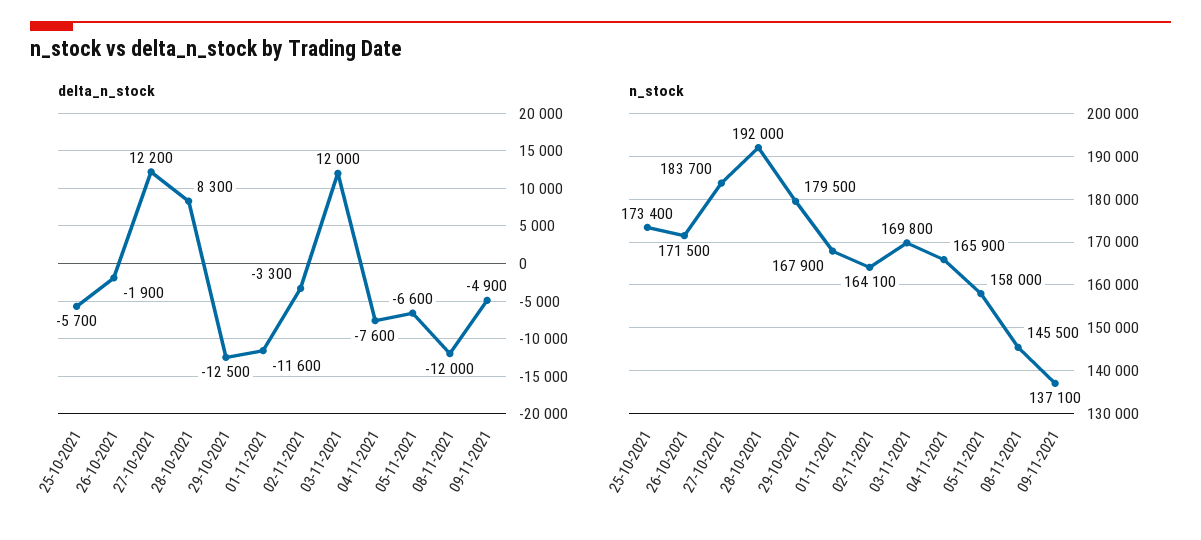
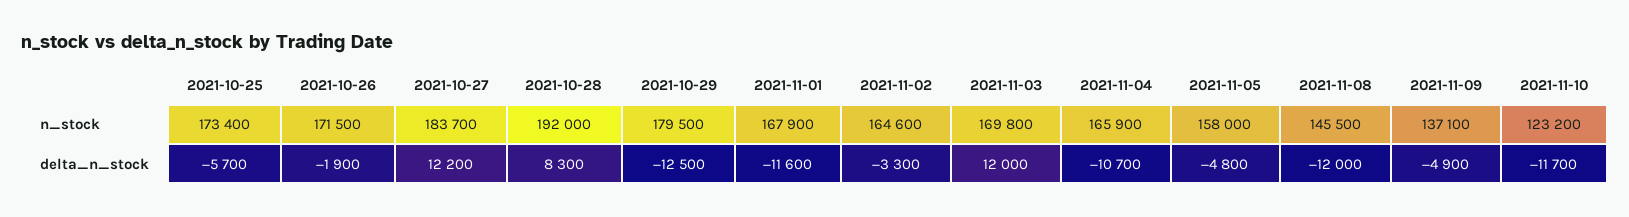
delta_n_stock, 04-11-2021: -7600 -> -10700
delta_n_stock, 05-11-2021: -6600 -> -4800
n_stock, 02-11-2021: 164100 -> 164600
n_stock, 2021-11-10: none -> 123200
delta_n_stock, 2021-11-10: none -> -11700

